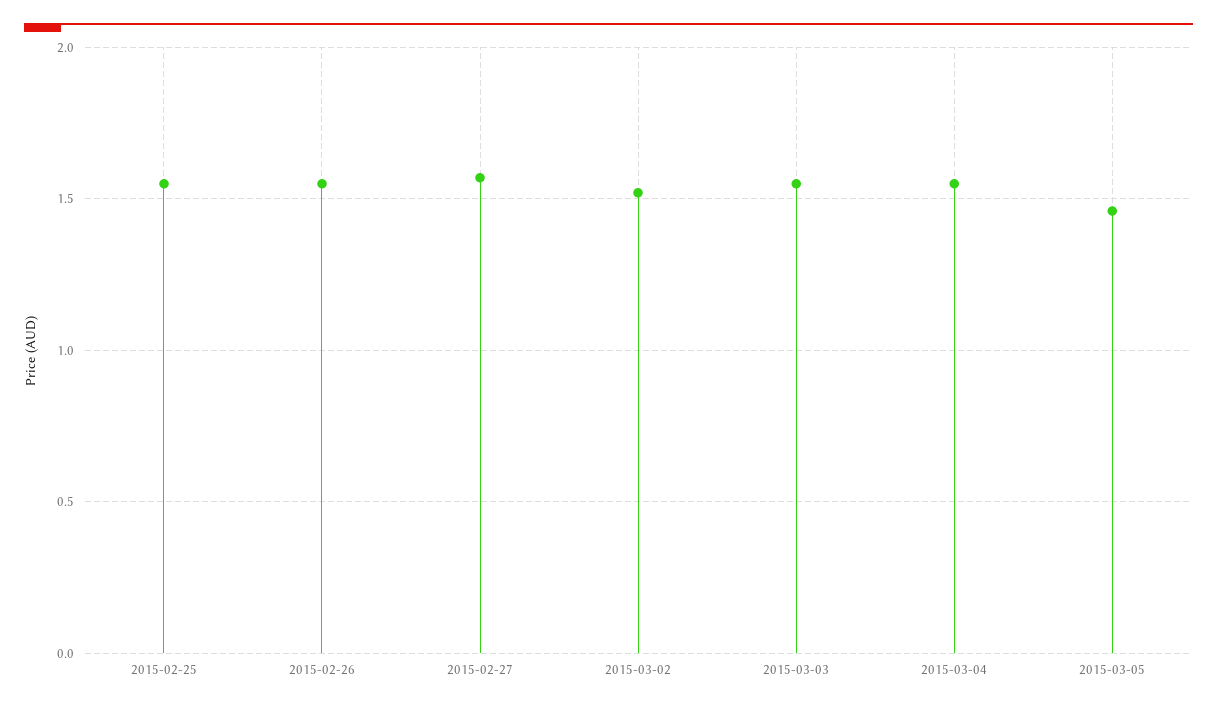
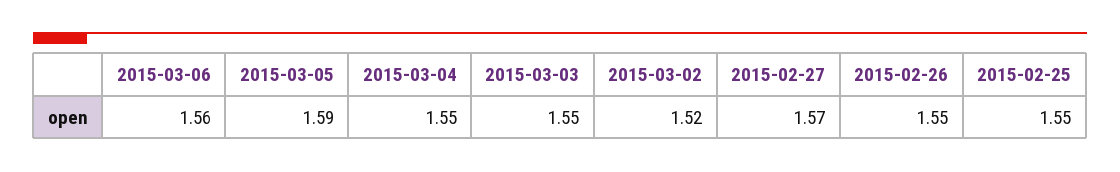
2015-03-05: 1.45 -> 1.59
2015-03-06: none -> 1.56

